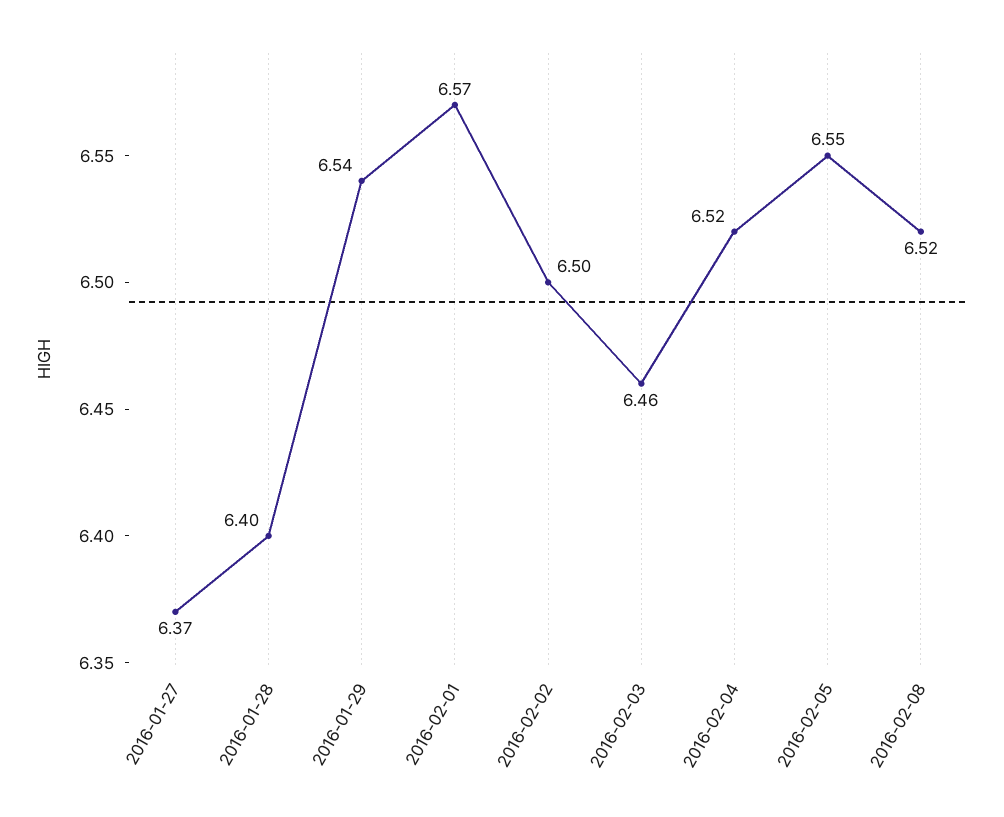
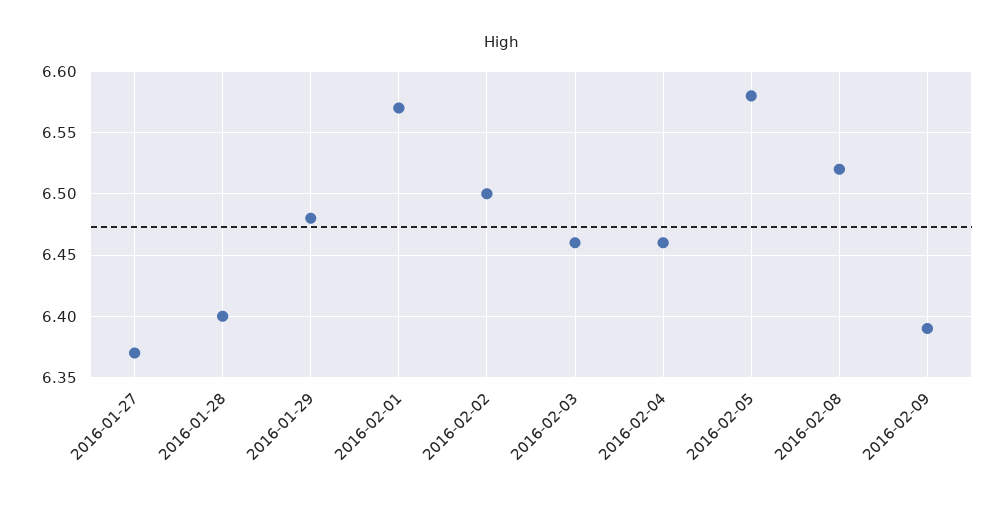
2016-01-29: 6.54 -> 6.48
2016-02-04: 6.52 -> 6.46
2016-02-05: 6.55 -> 6.58
2016-02-09: none -> 6.39

